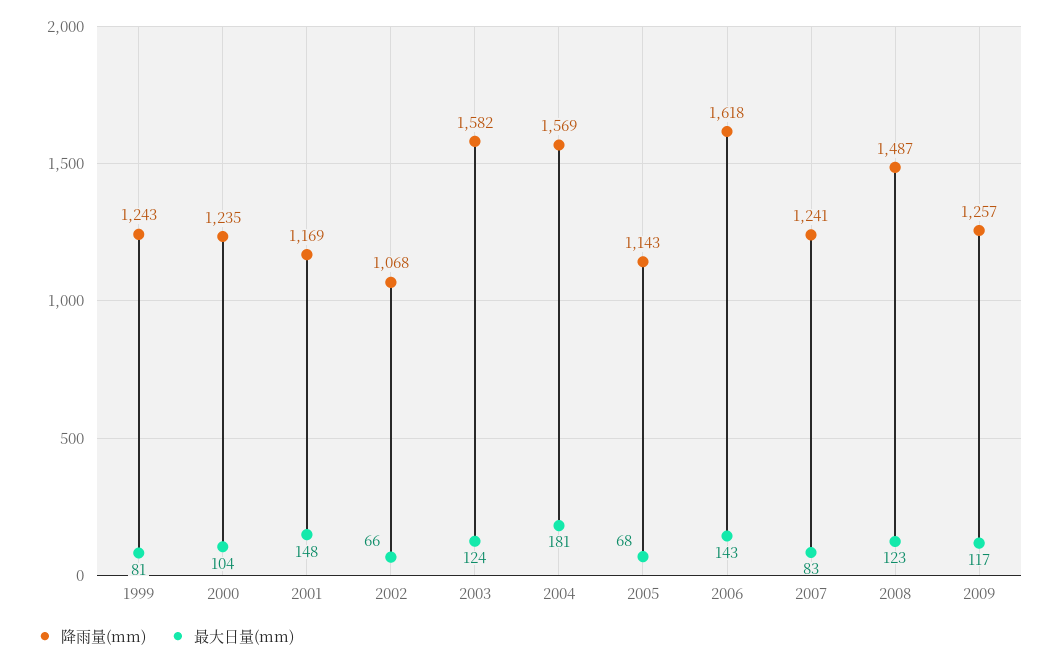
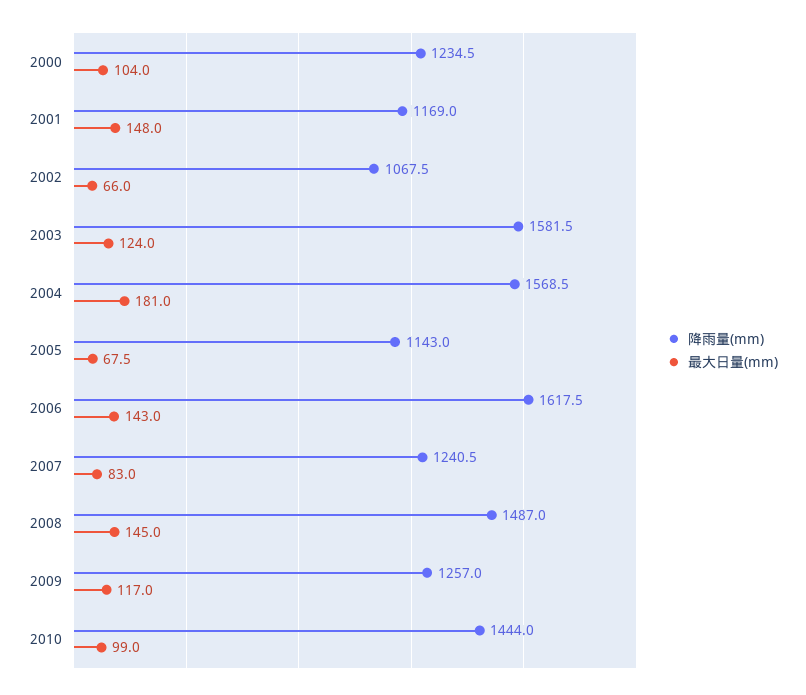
降雨量(mm), 1999: 1243 -> none
最大日量(mm), 1999: 81 -> none
最大日量(mm), 2008: 123 -> 145
降雨量(mm), 2010: none -> 1444
最大日量(mm), 2010: none -> 99

